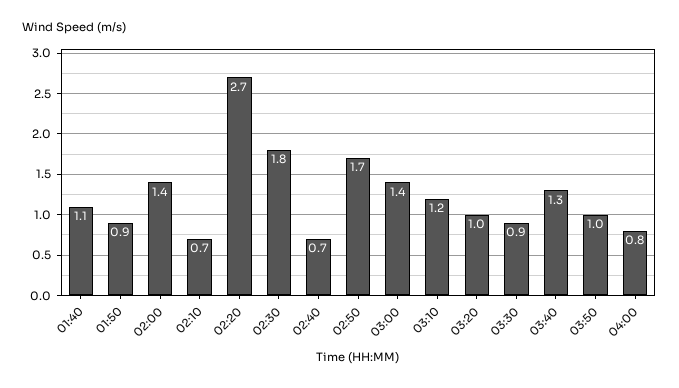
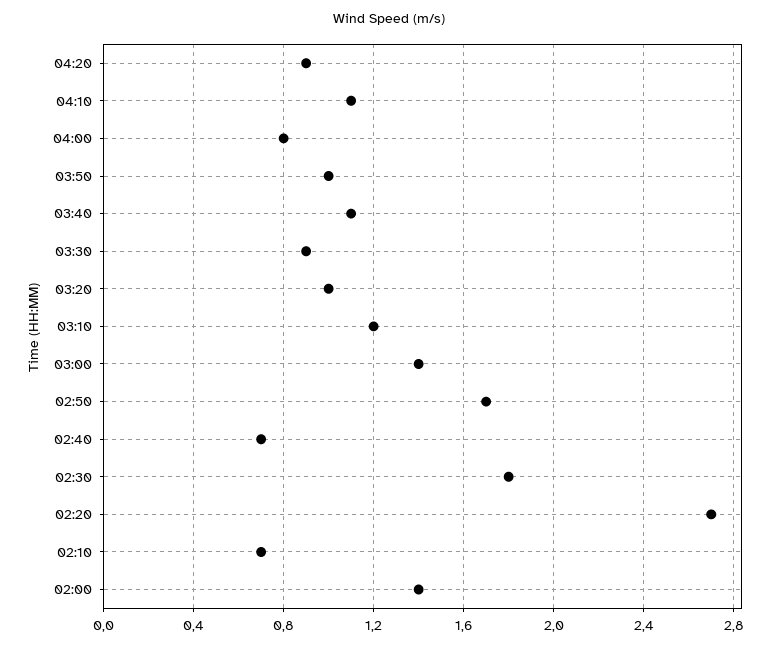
01:40: 1.1 -> none
01:50: 0.9 -> none
03:40: 1.3 -> 1.1
04:20: none -> 0.9
04:10: none -> 1.1

